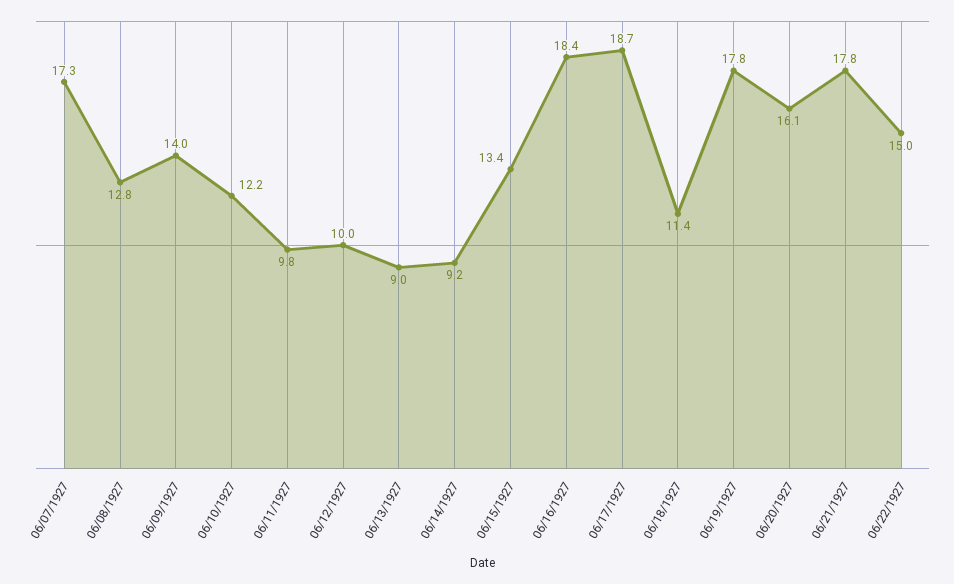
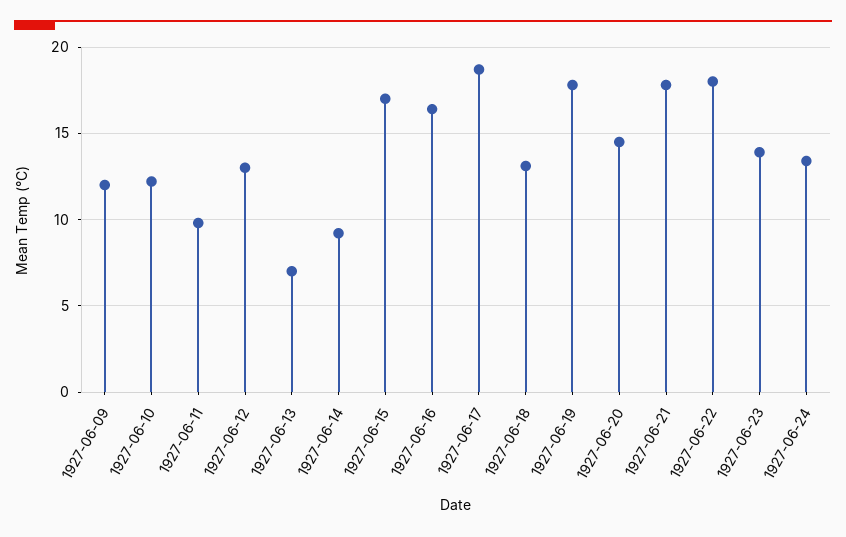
06/07/1927: 17.3 -> none
06/08/1927: 12.8 -> none
06/09/1927: 14 -> 12
06/12/1927: 10 -> 13
06/13/1927: 9 -> 7
06/15/1927: 13.4 -> 17
06/16/1927: 18.4 -> 16.5
06/18/1927: 11.4 -> 13
06/20/1927: 16.1 -> 14.5
06/22/1927: 15 -> 18
1927-06-23: none -> 14
1927-06-24: none -> 13.5

